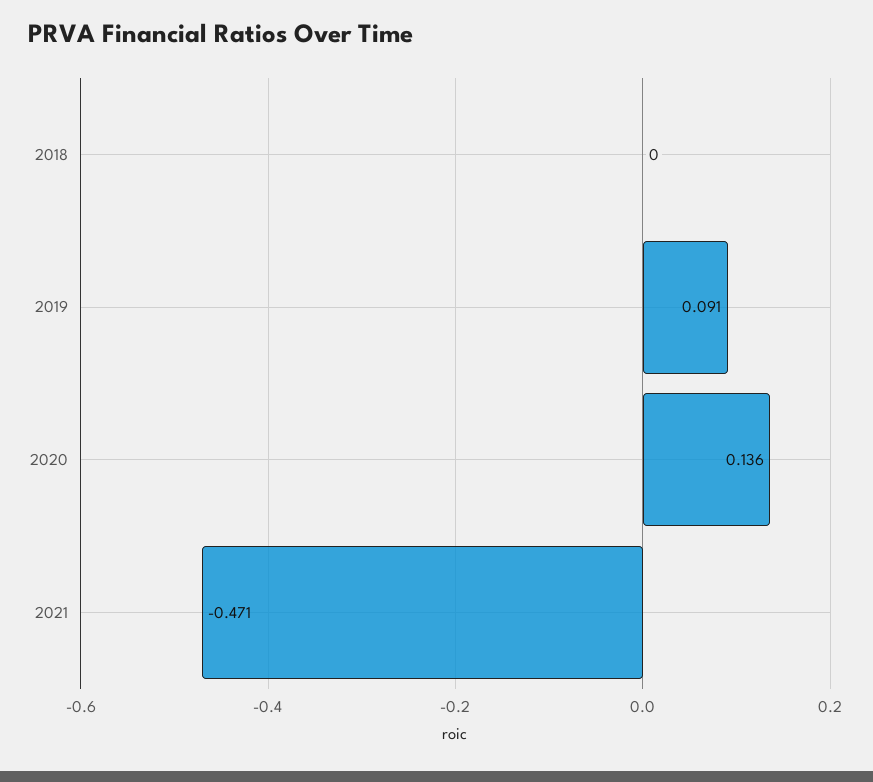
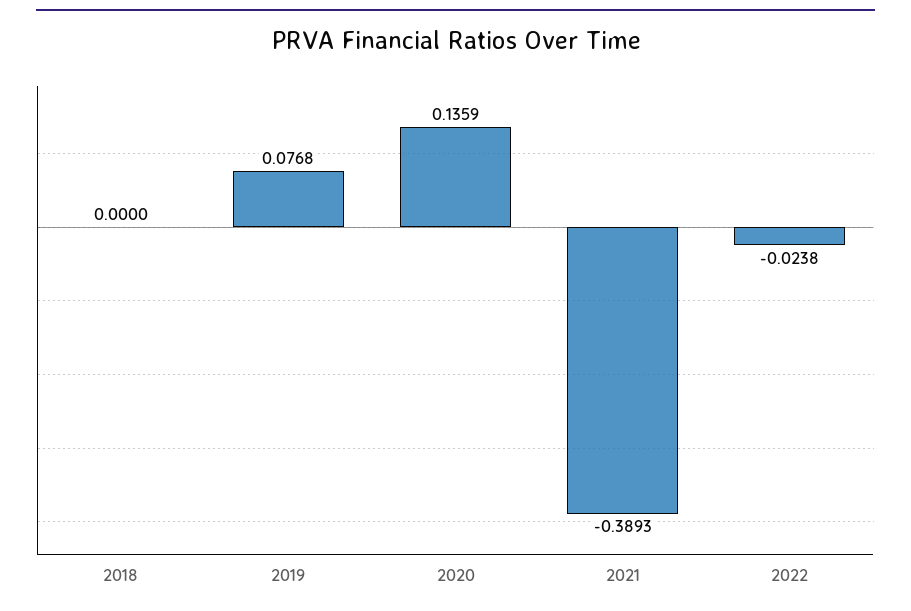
2019: 0.091 -> 0.0768
2021: -0.471 -> -0.3893
2022: none -> -0.0238

